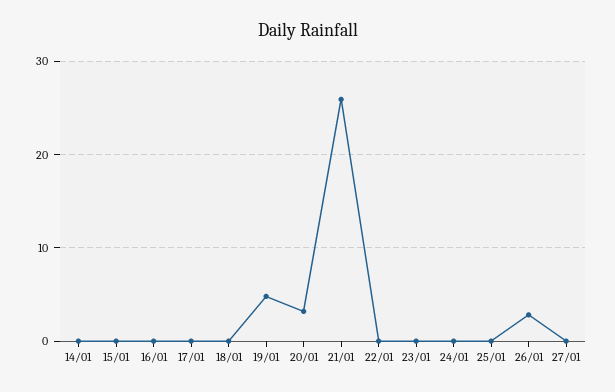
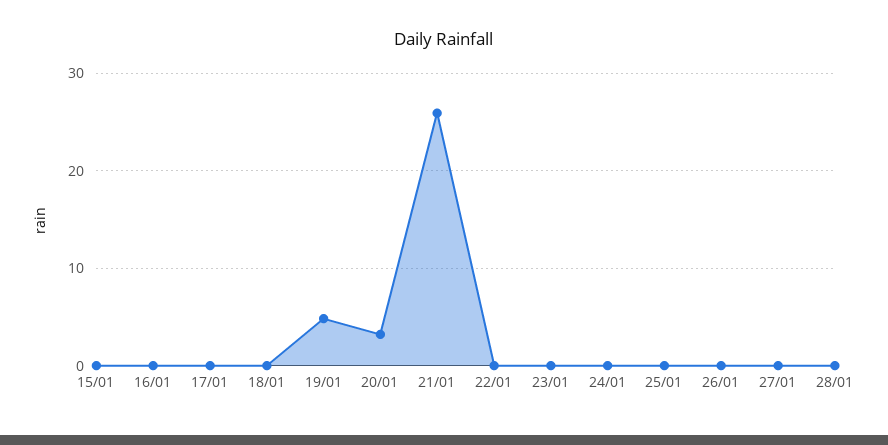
14/01: 0 -> none
26/01: 3 -> 0
28/01: none -> 0

